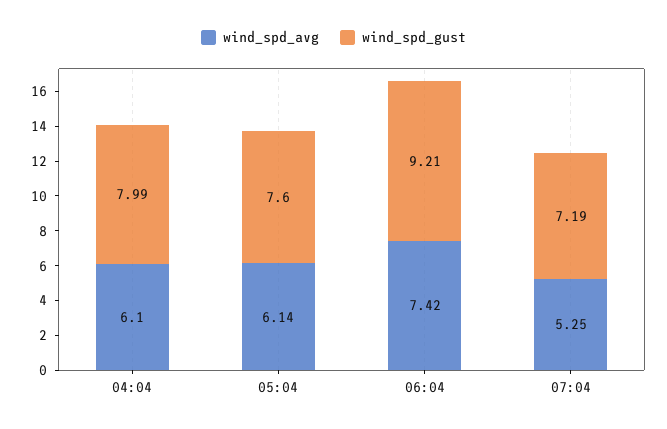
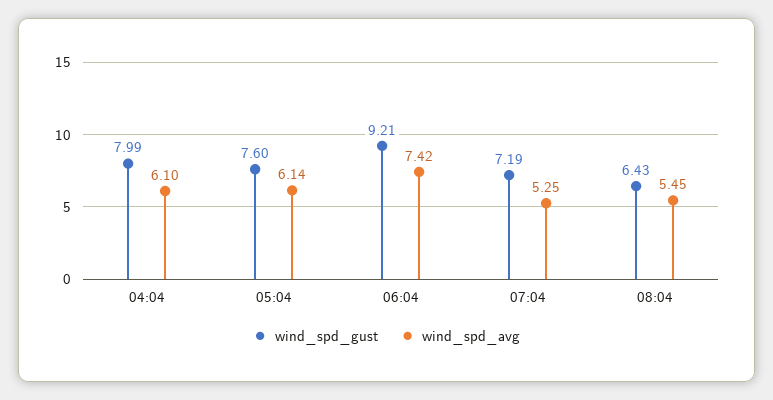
wind_spd_gust, 08:04: none -> 6.43
wind_spd_avg, 08:04: none -> 5.45

